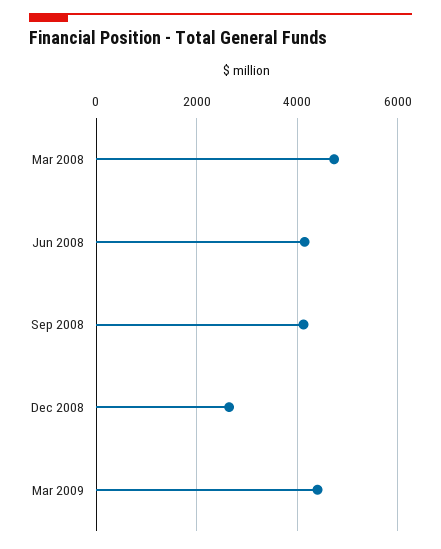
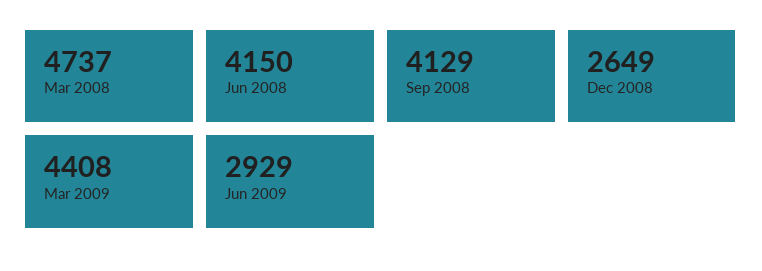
Jun 2009: none -> 2929

